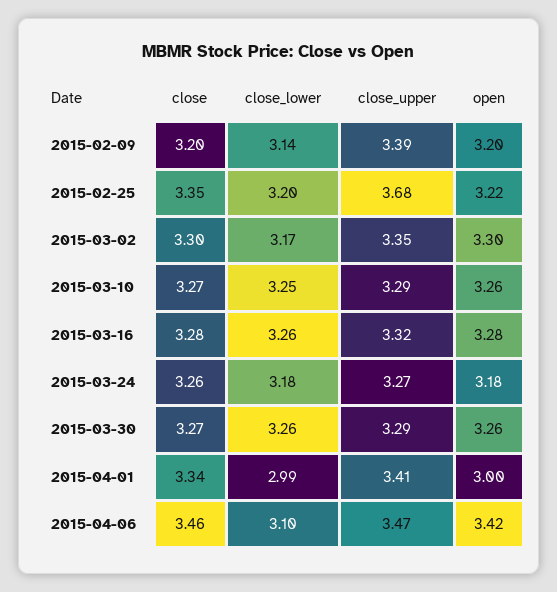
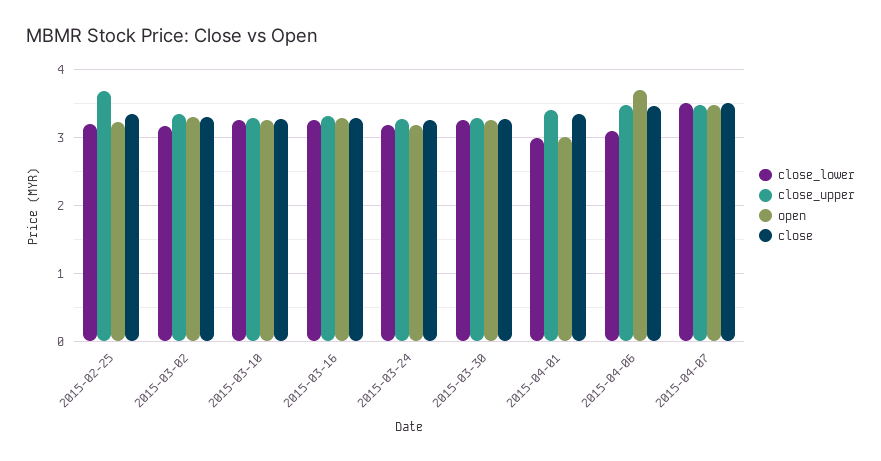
close, 2015-02-09: 3.2 -> none
close_lower, 2015-02-09: 3.14 -> none
close_upper, 2015-02-09: 3.39 -> none
open, 2015-02-09: 3.2 -> none
open, 2015-04-06: 3.42 -> 3.7
close_lower, 2015-04-07: none -> 3.5
close_upper, 2015-04-07: none -> 3.5
open, 2015-04-07: none -> 3.5
close, 2015-04-07: none -> 3.5

